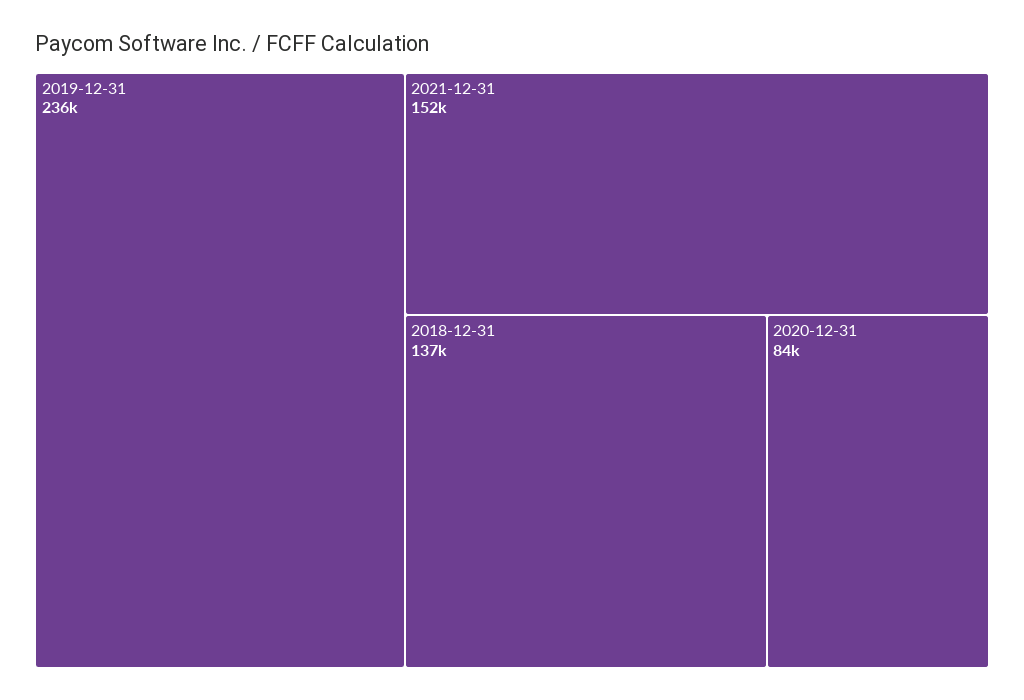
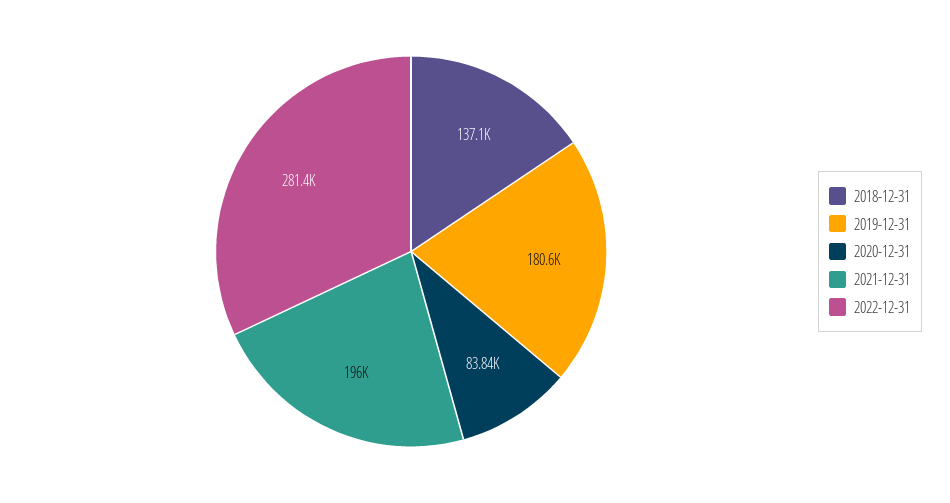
2019-12-31: 236000 -> 180600
2021-12-31: 152000 -> 196000
2022-12-31: none -> 281400

